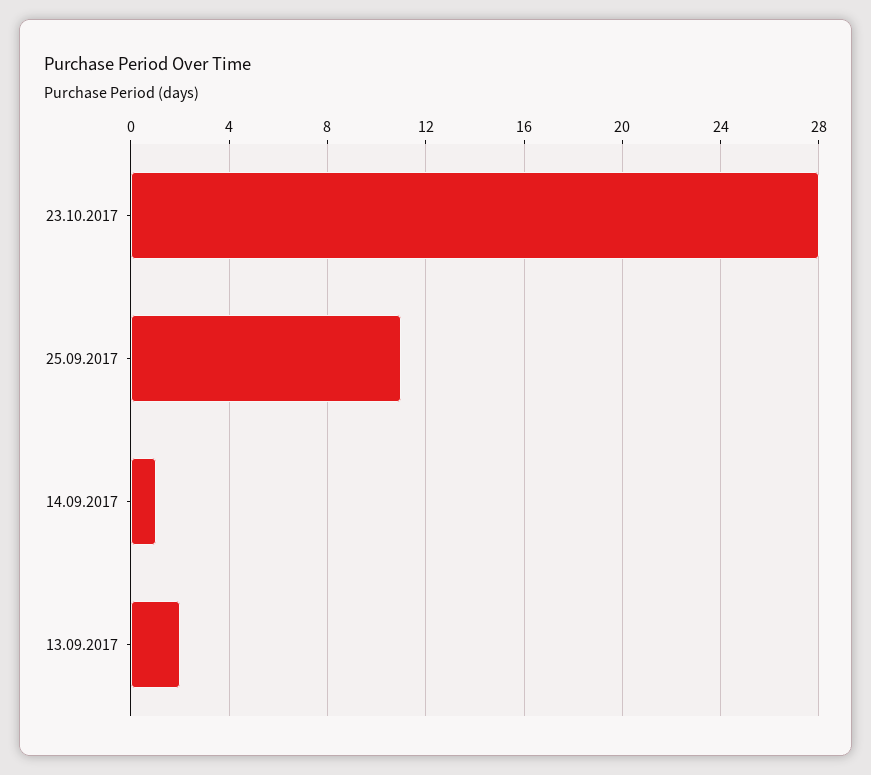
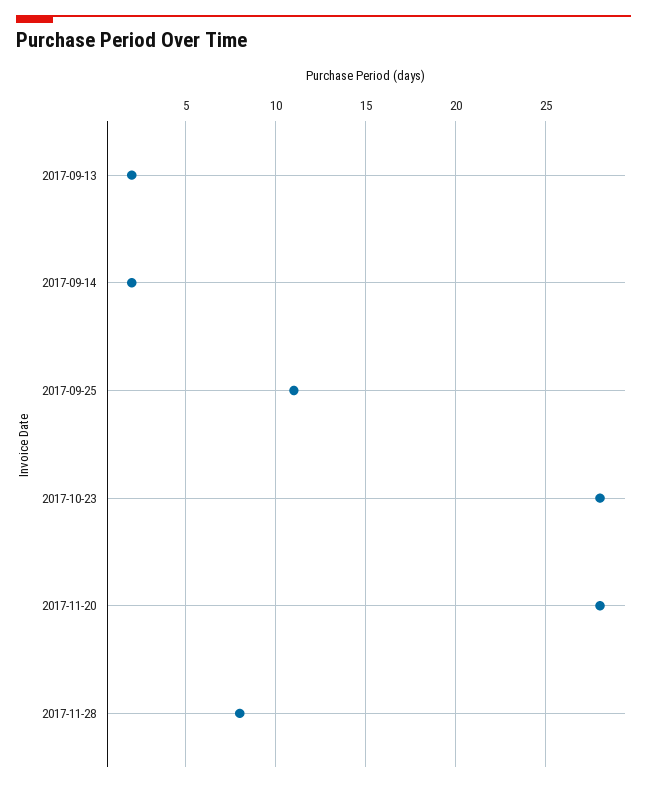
14.09.2017: 1 -> 2
2017-11-20: none -> 28
2017-11-28: none -> 8

